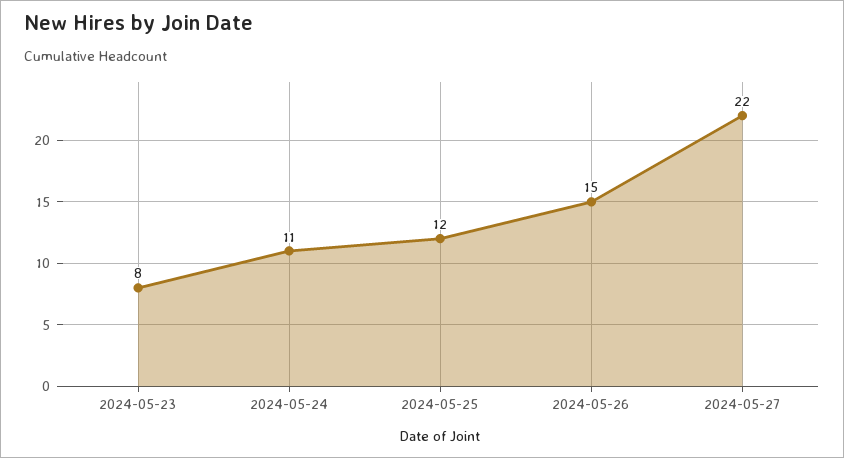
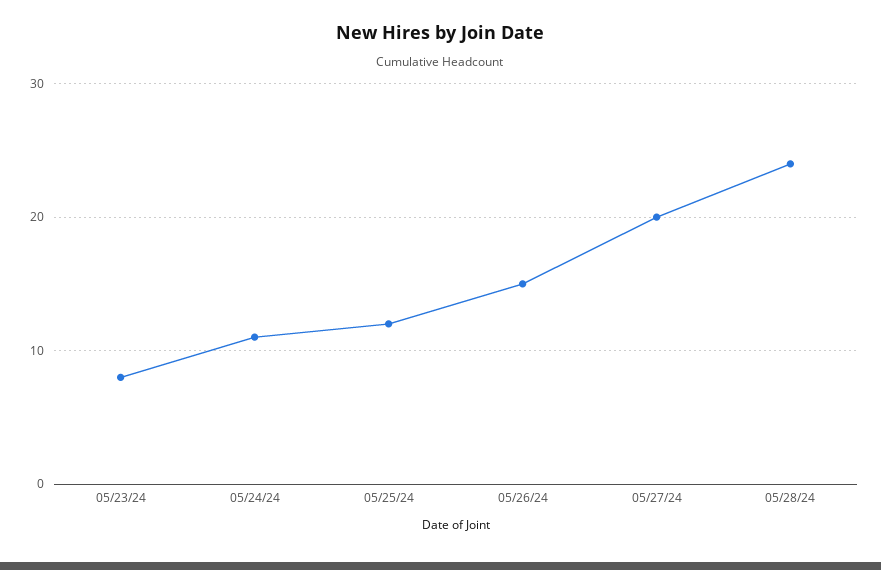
2024-05-27: 22 -> 20
05/28/24: none -> 24

